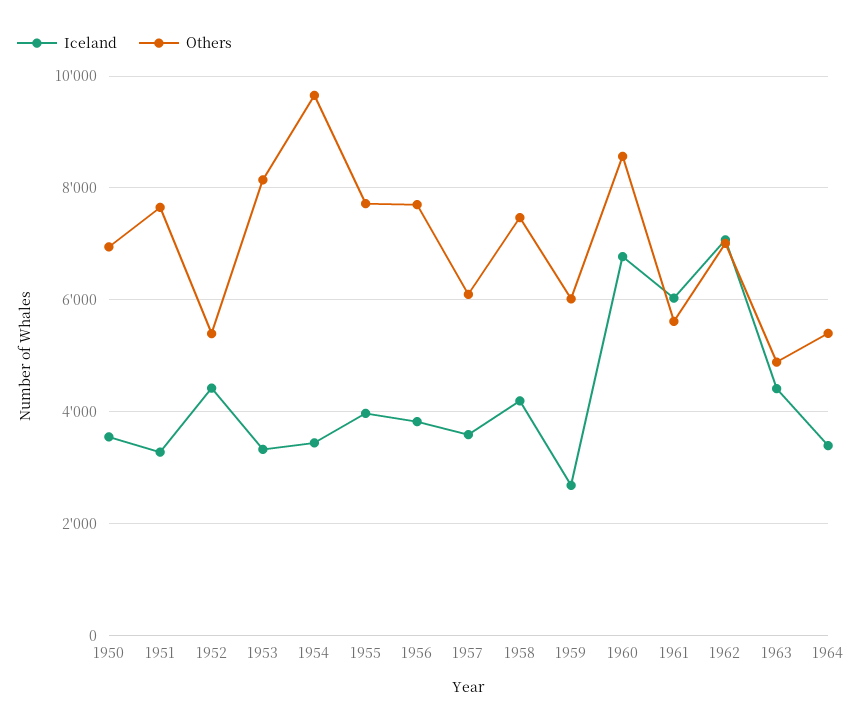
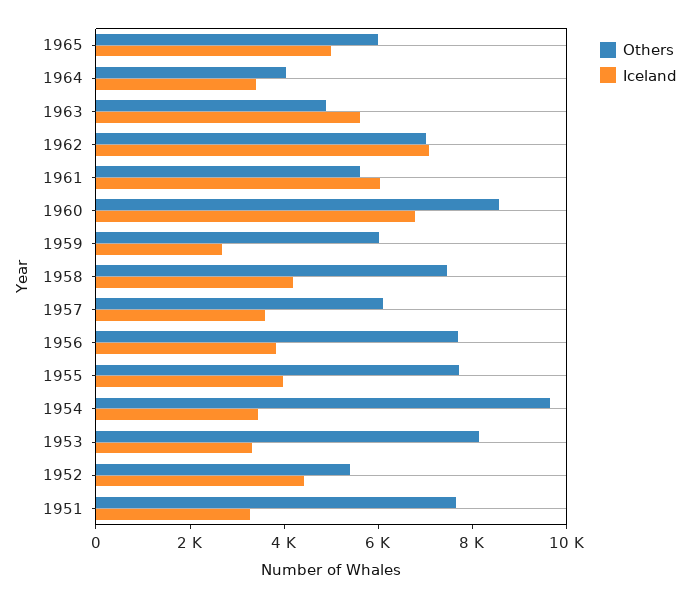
Iceland, 1950: 3600 -> none
Others, 1950: 7000 -> none
Iceland, 1963: 4400 -> 5500
Others, 1964: 5400 -> 4000
Others, 1965: none -> 6000
Iceland, 1965: none -> 5000

